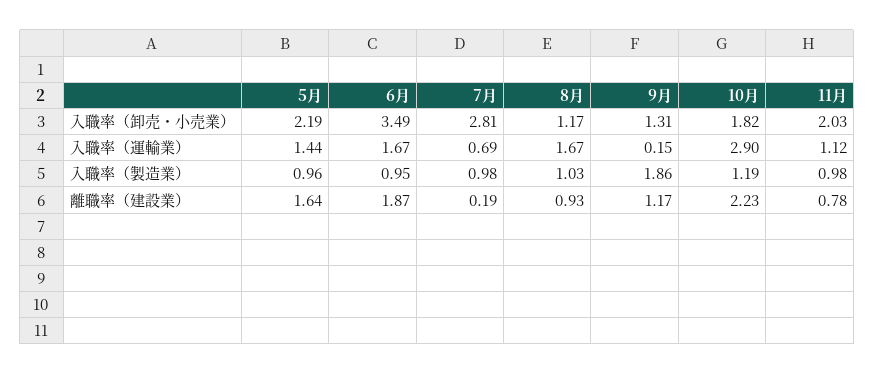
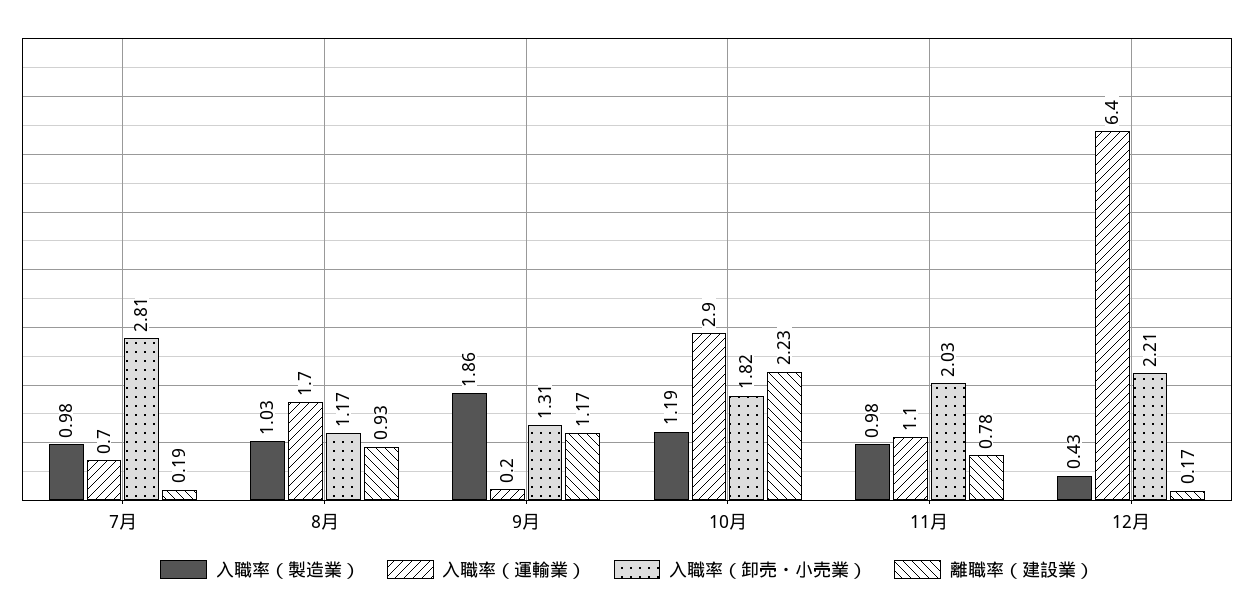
入職率（卸売・小売業）, 5月: 2.19 -> none
入職率（卸売・小売業）, 6月: 3.49 -> none
入職率（運輸業）, 5月: 1.44 -> none
入職率（運輸業）, 6月: 1.67 -> none
入職率（製造業）, 5月: 0.96 -> none
入職率（製造業）, 6月: 0.95 -> none
離職率（建設業）, 5月: 1.64 -> none
離職率（建設業）, 6月: 1.87 -> none
入職率（製造業）, 12月: none -> 0.43
入職率（運輸業）, 12月: none -> 6.4
入職率（卸売・小売業）, 12月: none -> 2.21
離職率（建設業）, 12月: none -> 0.17

